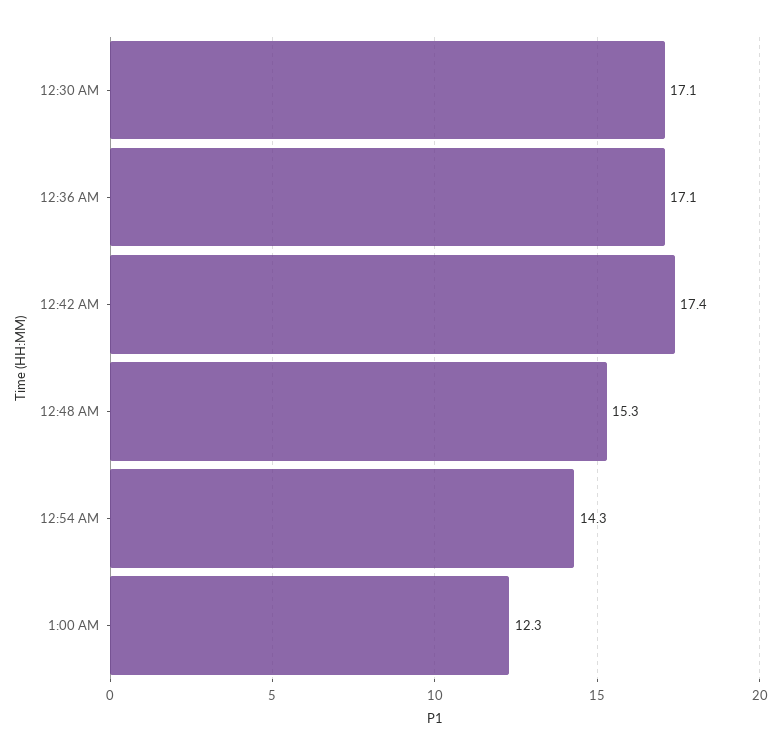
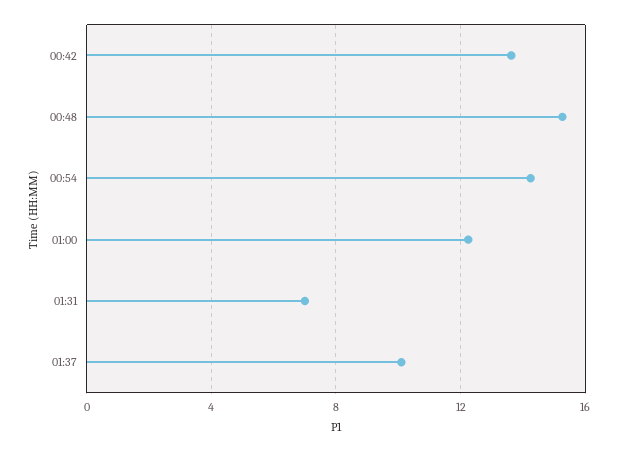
12:30 AM: 17.1 -> none
12:36 AM: 17.1 -> none
12:42 AM: 17.4 -> 13.5
01:31: none -> 7
01:37: none -> 10

